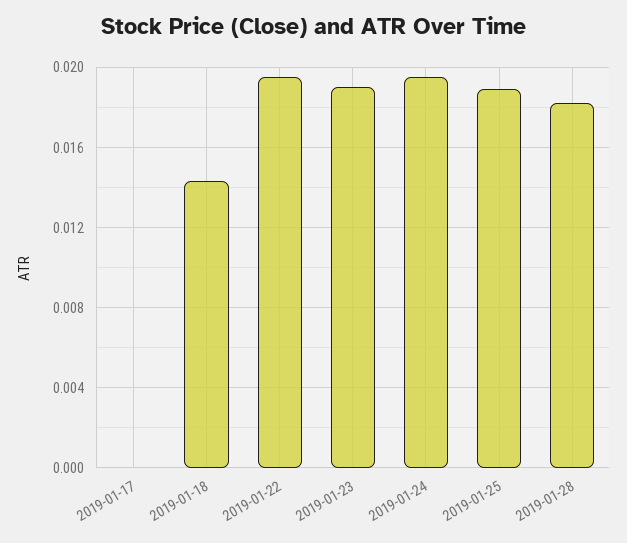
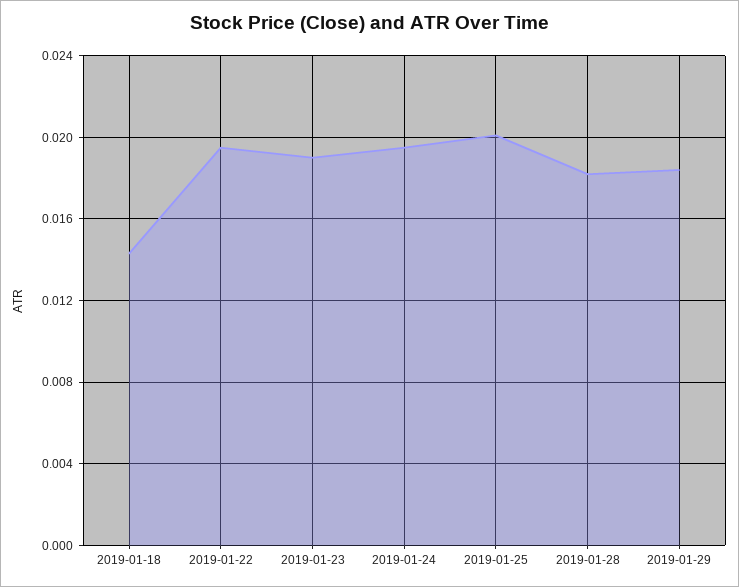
2019-01-17: 0 -> none
2019-01-25: 0.019 -> 0.02
2019-01-29: none -> 0.0185

